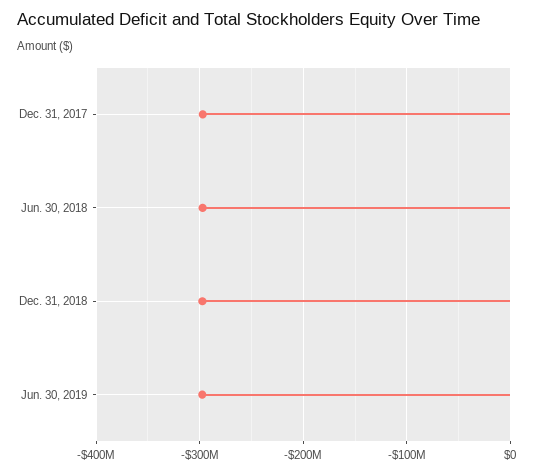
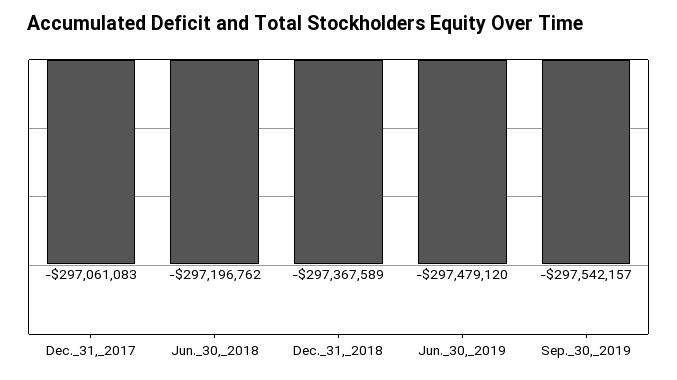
Sep._30,_2019: none -> -297542157

